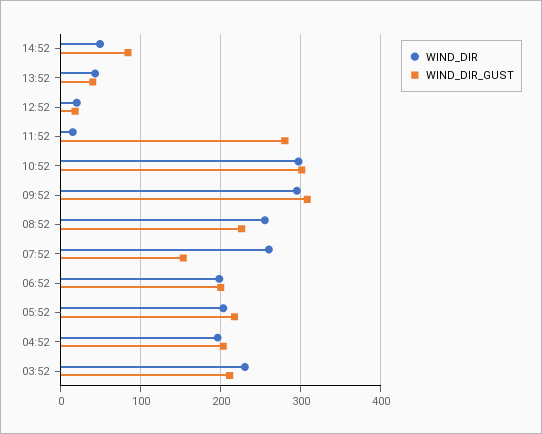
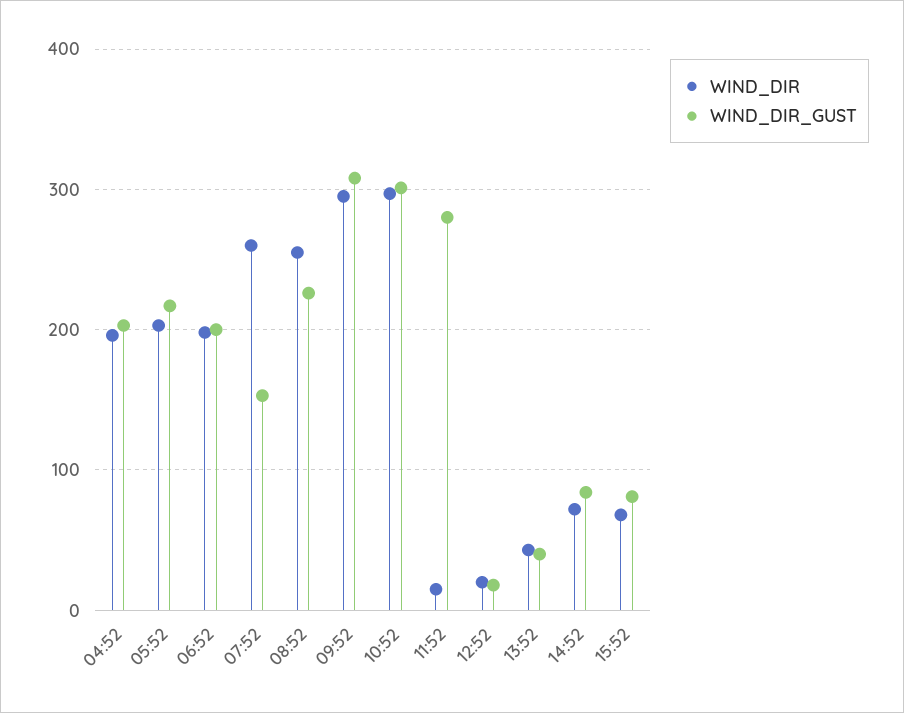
WIND_DIR, 14:52: 50 -> 70
WIND_DIR, 03:52: 230 -> none
WIND_DIR_GUST, 03:52: 210 -> none
WIND_DIR, 15:52: none -> 70
WIND_DIR_GUST, 15:52: none -> 80

